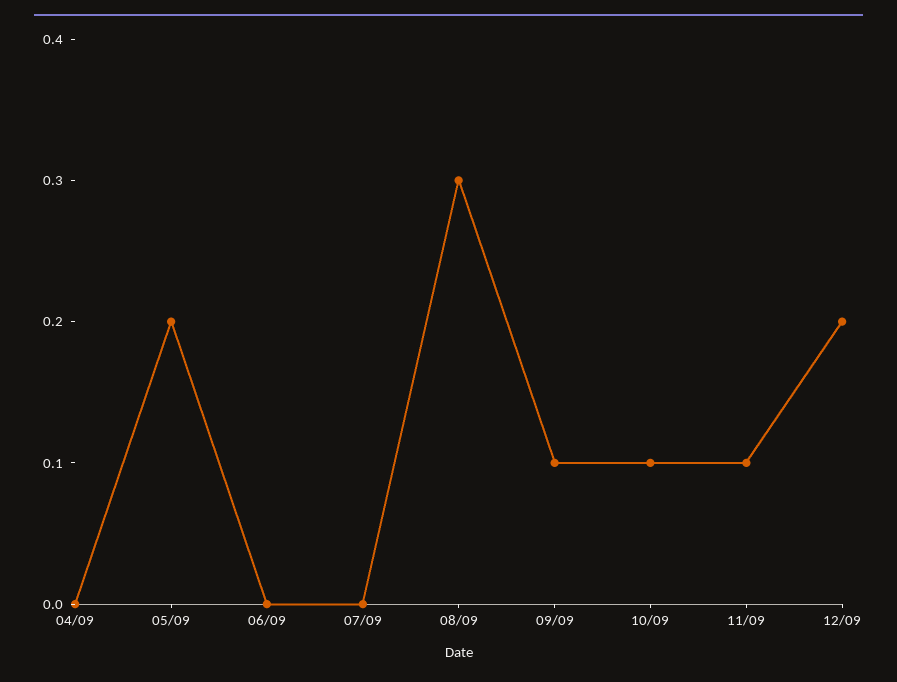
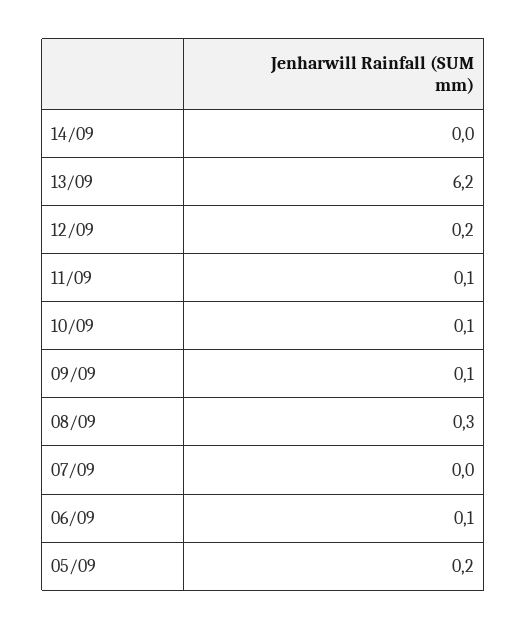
04/09: 0 -> none
06/09: 0 -> 0.1
14/09: none -> 0
13/09: none -> 6.2

